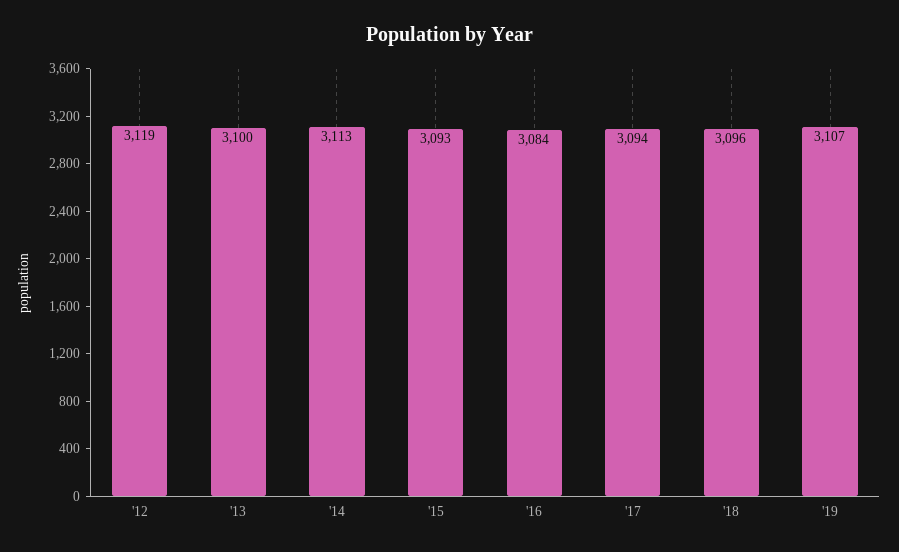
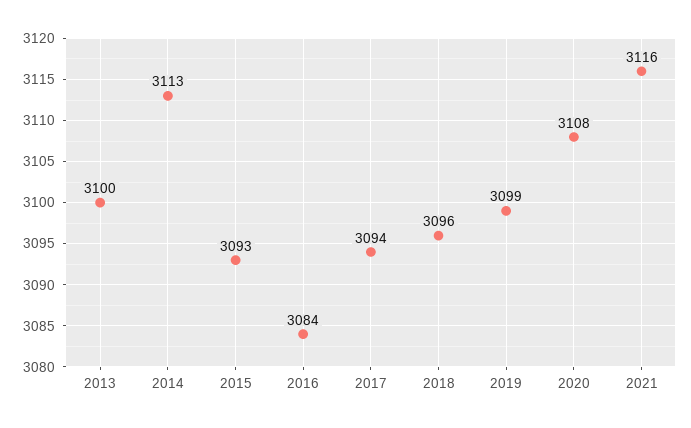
'12: 3119 -> none
'19: 3107 -> 3099
2020: none -> 3108
2021: none -> 3116

